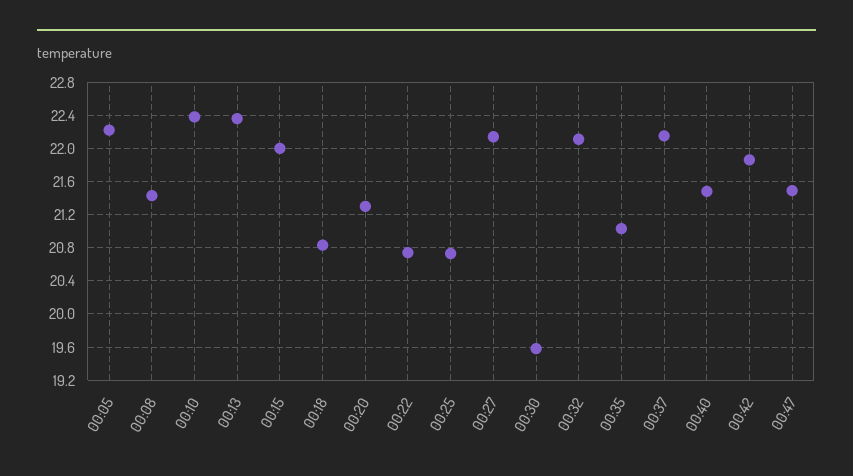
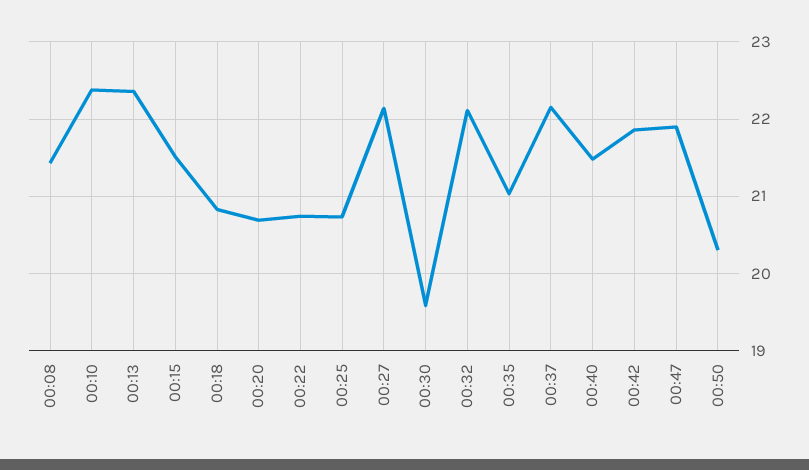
00:05: 22.2 -> none
00:15: 22 -> 21.5
00:20: 21.3 -> 20.7
00:47: 21.5 -> 21.9
00:50: none -> 20.3

